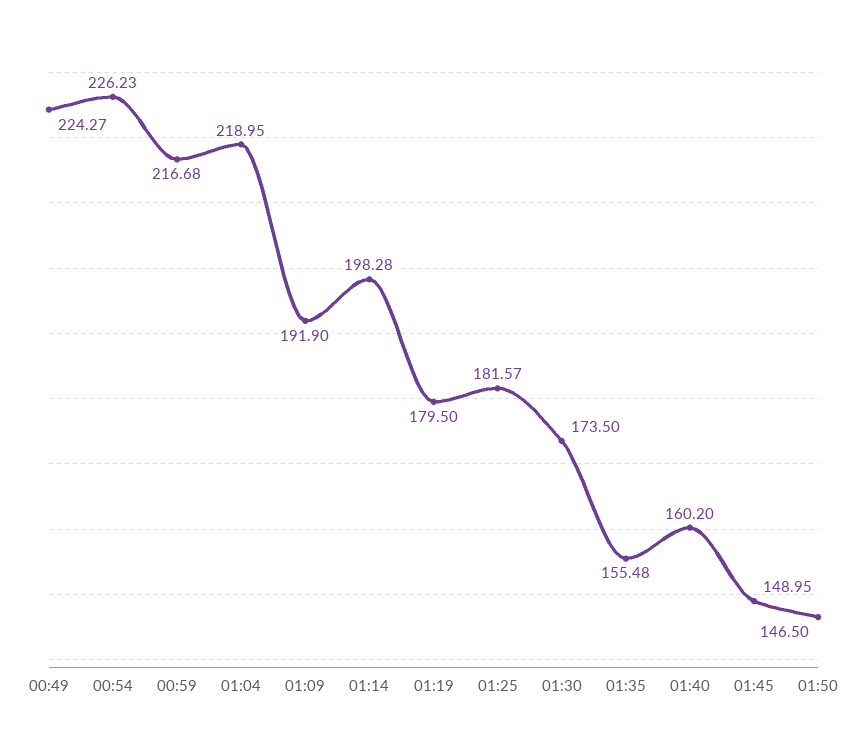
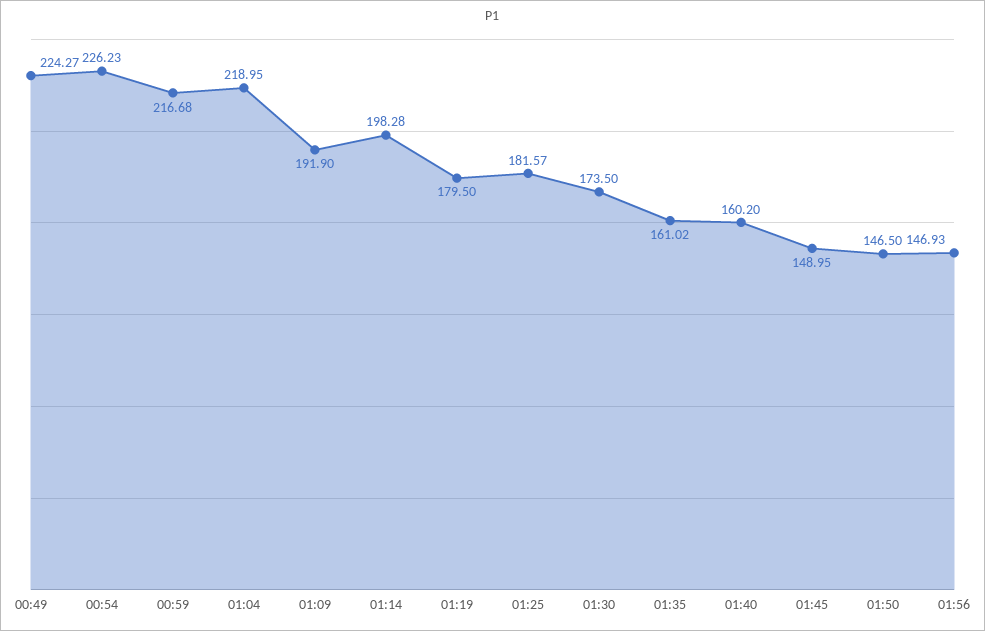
01:35: 155.48 -> 161.02
01:56: none -> 146.93

